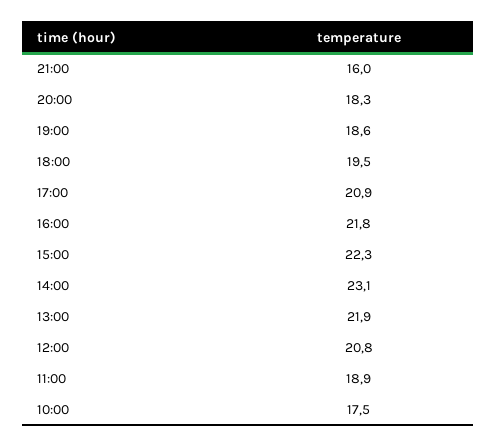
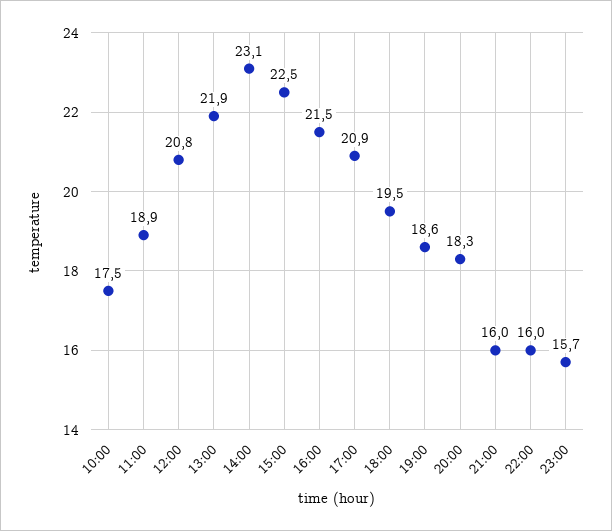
16:00: 21.8 -> 21.5
15:00: 22.3 -> 22.5
22:00: none -> 16
23:00: none -> 15.7

